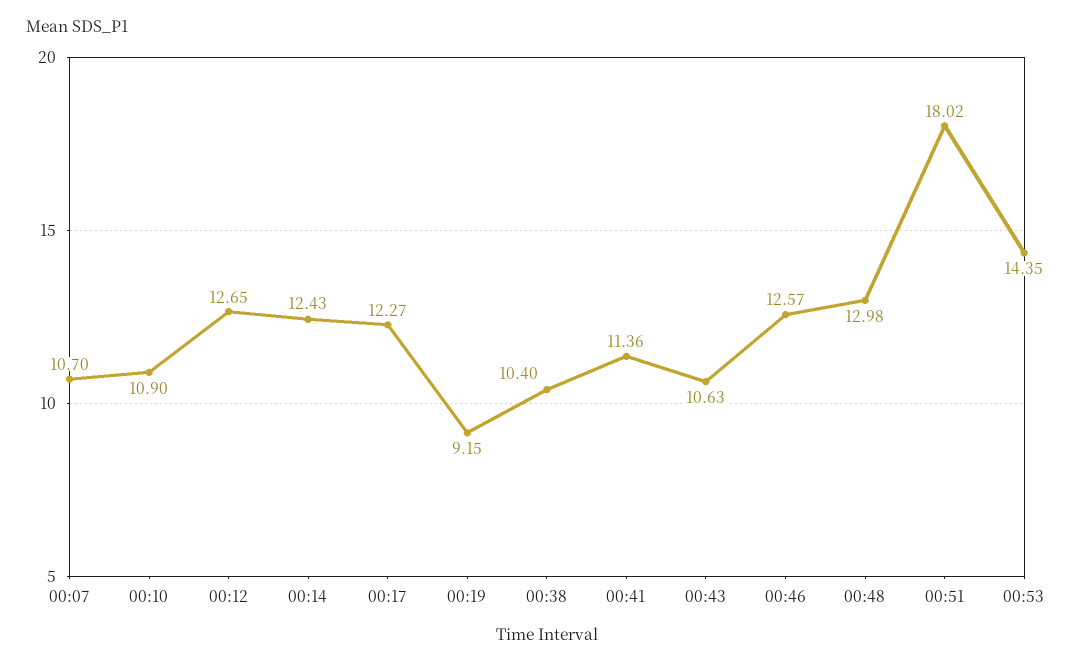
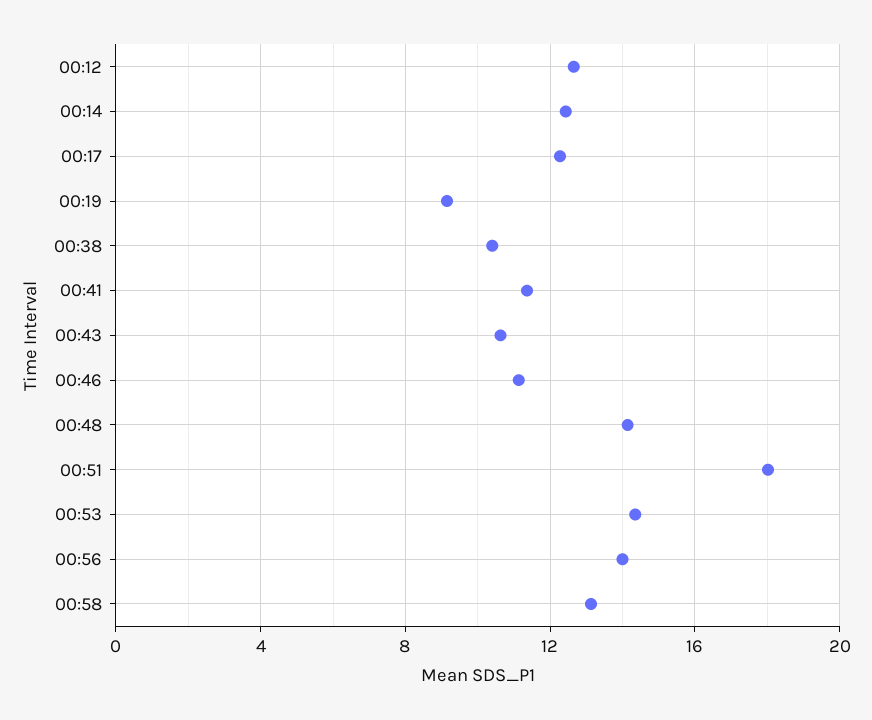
00:07: 10.7 -> none
00:10: 10.9 -> none
00:46: 12.57 -> 11
00:48: 12.98 -> 14
00:56: none -> 14
00:58: none -> 13

